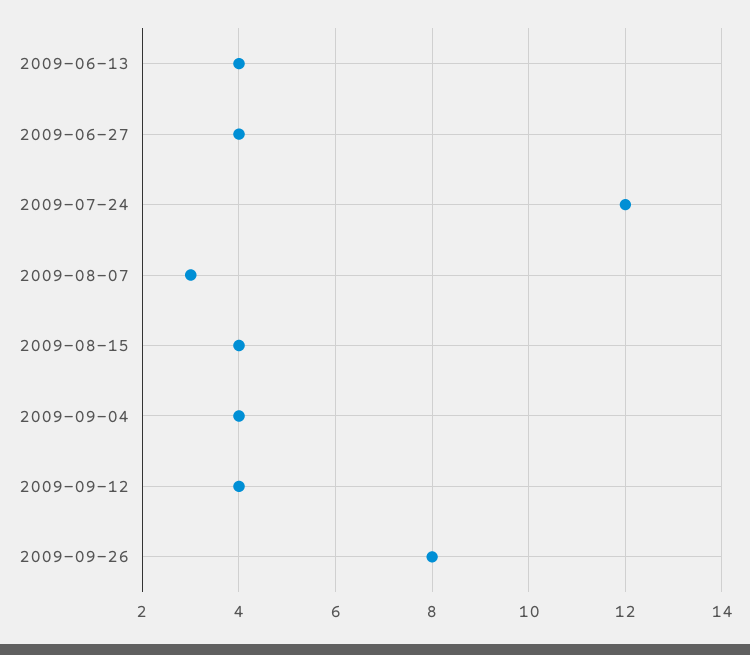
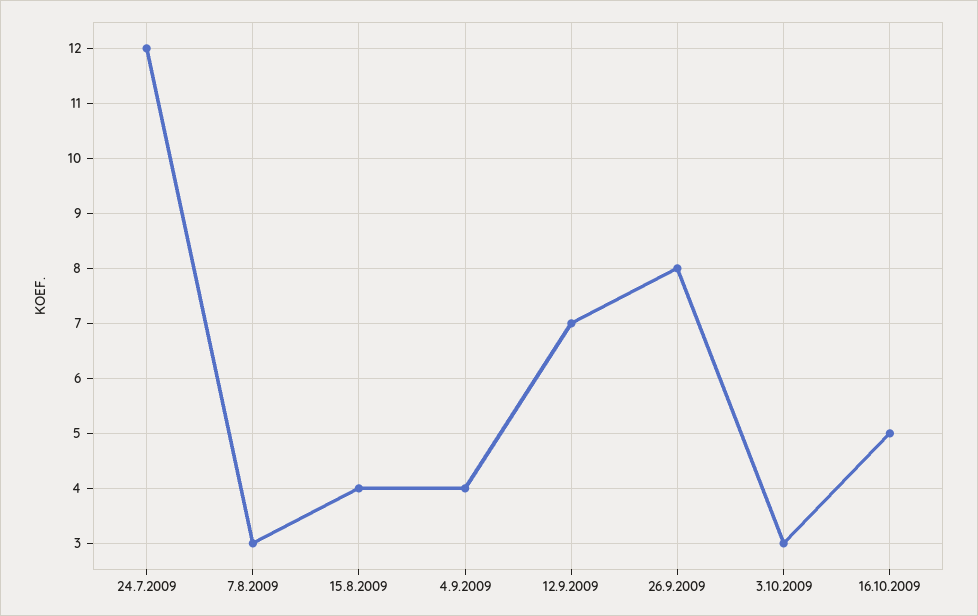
2009-06-13: 4 -> none
2009-06-27: 4 -> none
2009-09-12: 4 -> 7
3.10.2009: none -> 3
16.10.2009: none -> 5

